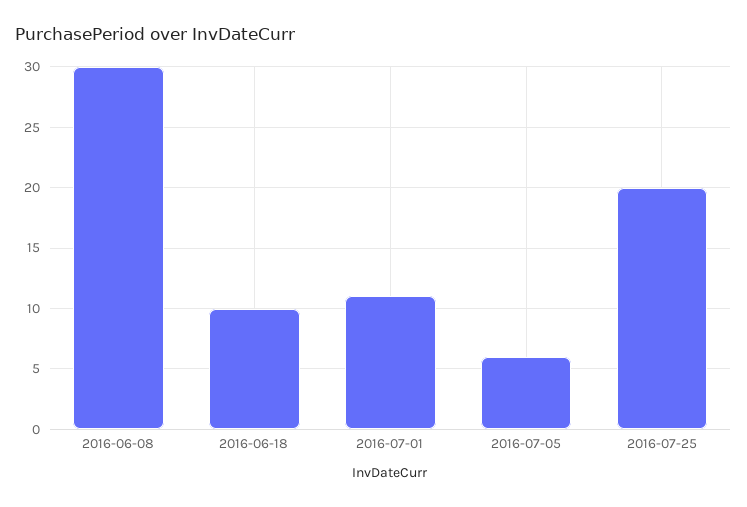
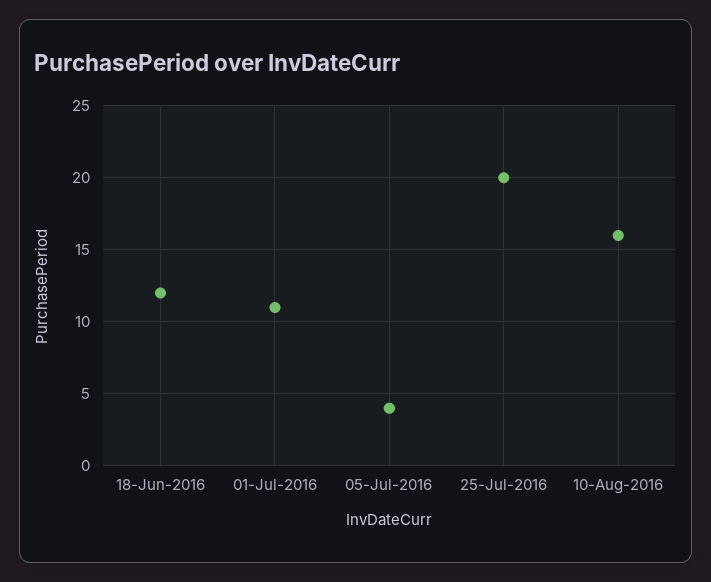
2016-06-08: 30 -> none
2016-06-18: 10 -> 12
2016-07-05: 6 -> 4
10-Aug-2016: none -> 16

